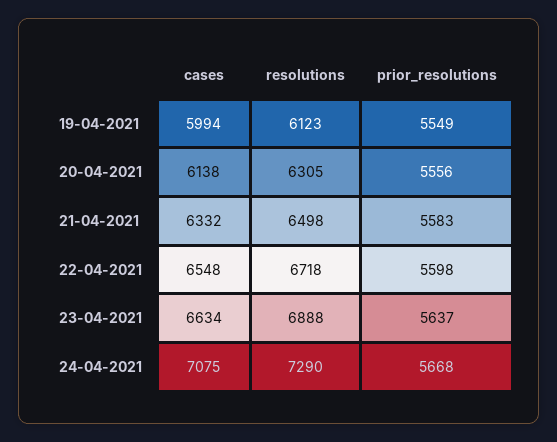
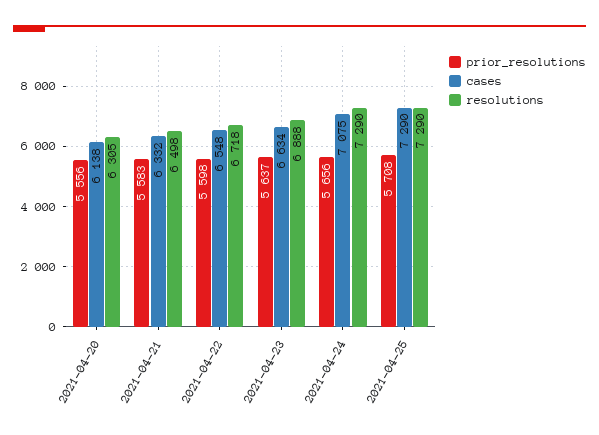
cases, 19-04-2021: 5994 -> none
resolutions, 19-04-2021: 6123 -> none
prior_resolutions, 19-04-2021: 5549 -> none
prior_resolutions, 24-04-2021: 5668 -> 5656
prior_resolutions, 2021-04-25: none -> 5708
cases, 2021-04-25: none -> 7290
resolutions, 2021-04-25: none -> 7290

